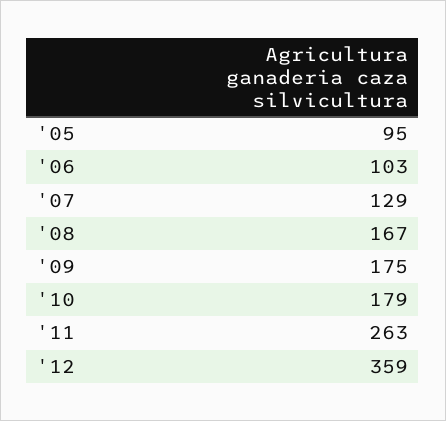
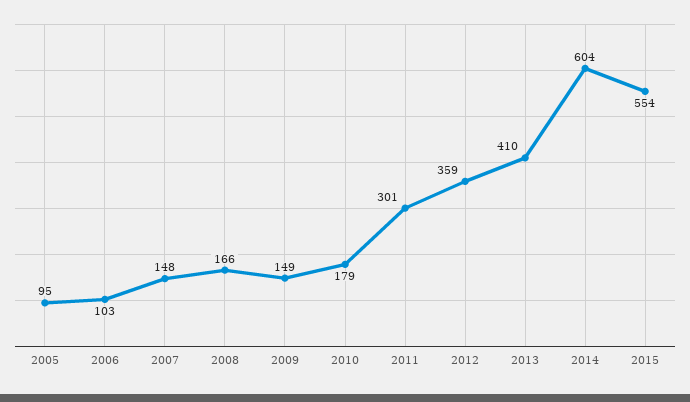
'07: 129 -> 148
'08: 167 -> 166
'09: 175 -> 149
'11: 263 -> 301
2013: none -> 410
2014: none -> 604
2015: none -> 554

